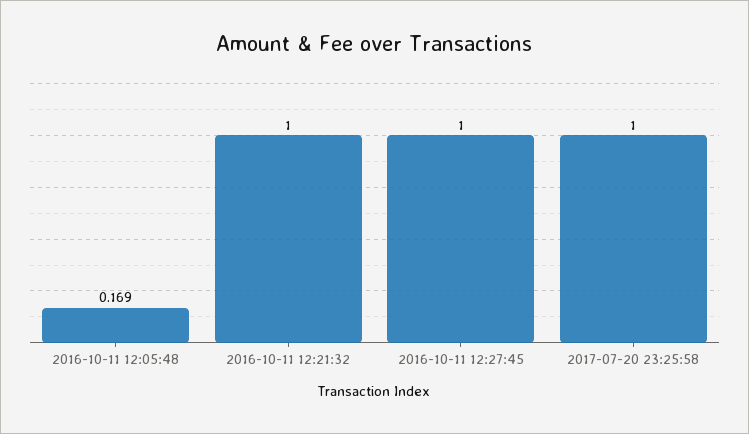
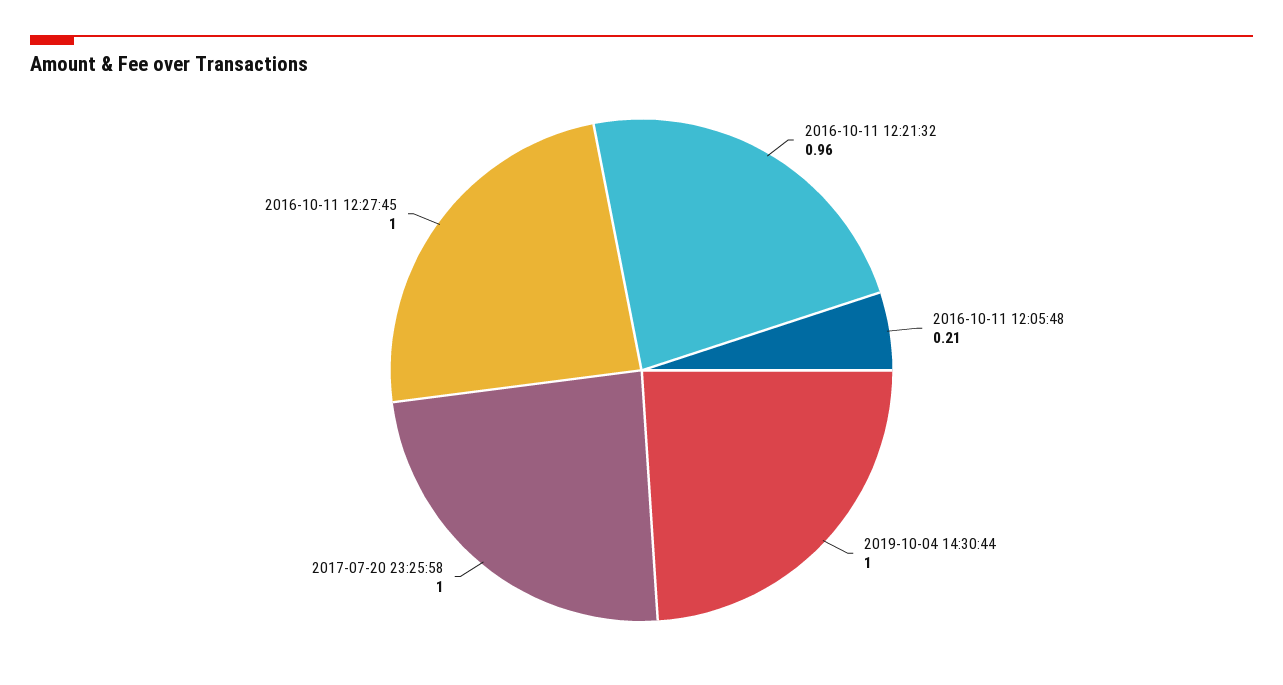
2016-10-11 12:05:48: 0.169 -> 0.21
2016-10-11 12:21:32: 1 -> 0.96
2019-10-04 14:30:44: none -> 1

